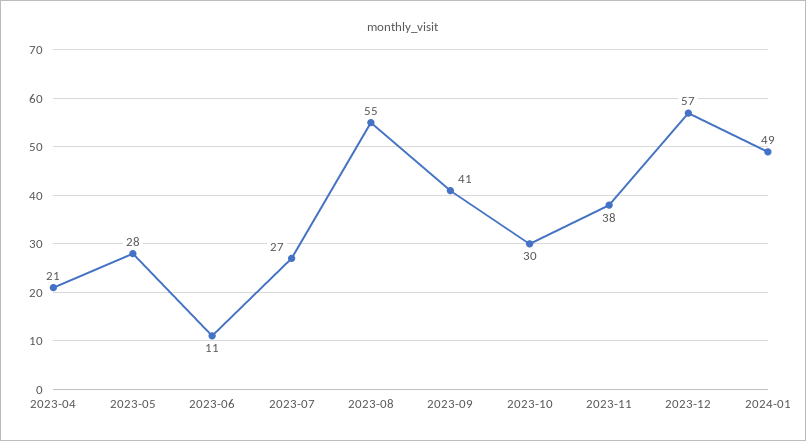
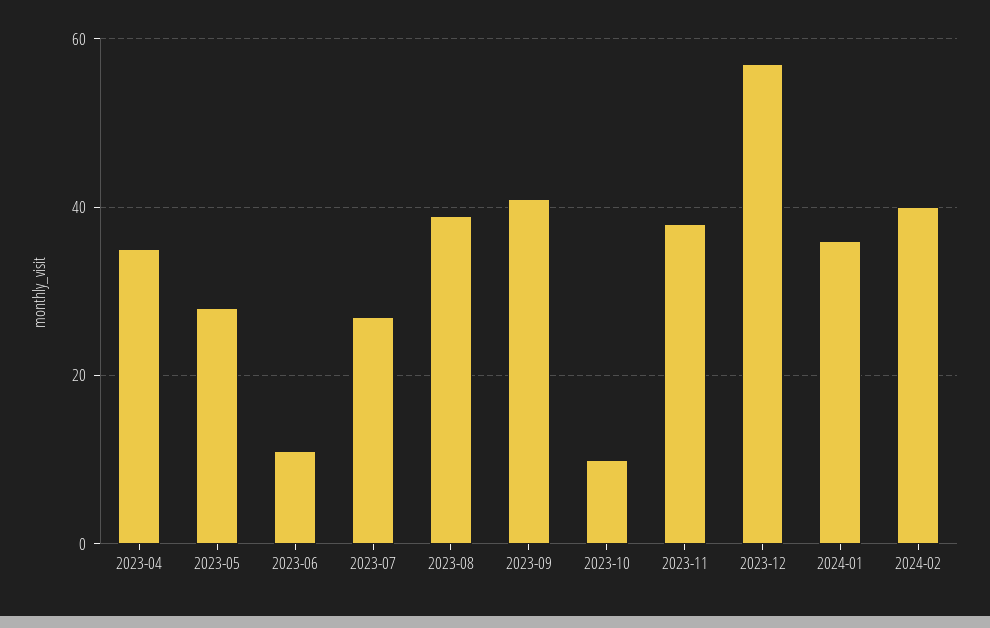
2023-04: 21 -> 35
2023-08: 55 -> 40
2023-10: 30 -> 10
2024-01: 49 -> 35
2024-02: none -> 40

